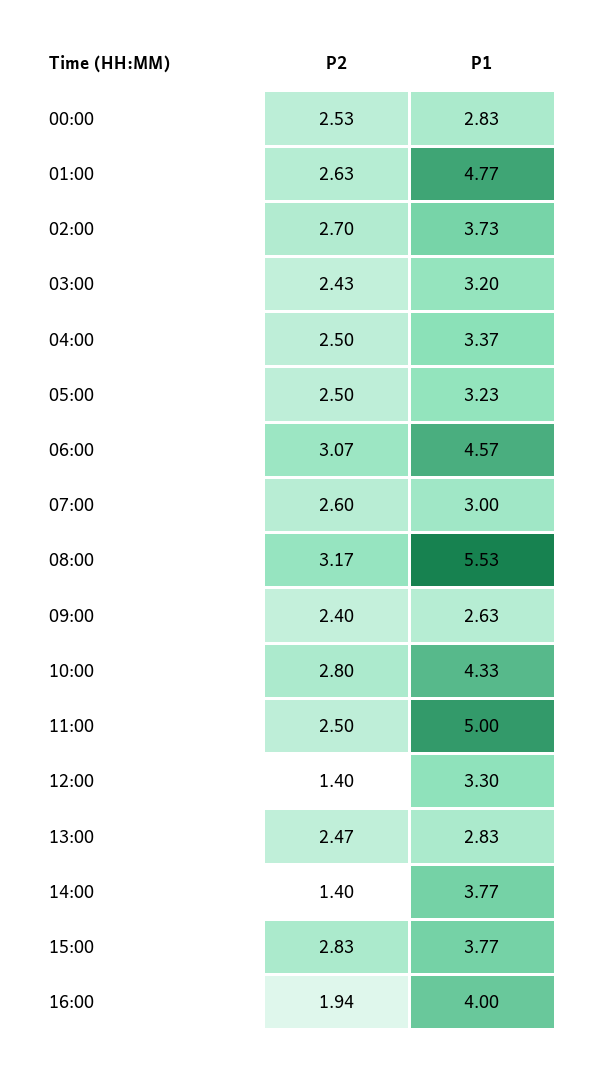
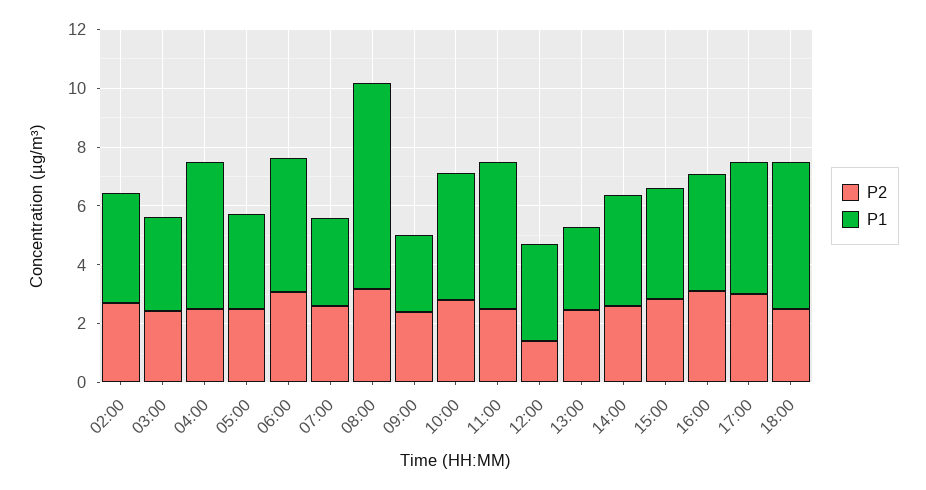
P2, 00:00: 2.53 -> none
P1, 00:00: 2.83 -> none
P2, 01:00: 2.63 -> none
P1, 01:00: 4.77 -> none
P1, 04:00: 3.37 -> 5
P1, 08:00: 5.53 -> 7
P2, 14:00: 1.4 -> 2.5
P2, 16:00: 1.94 -> 3
P2, 17:00: none -> 3
P1, 17:00: none -> 4.5
P2, 18:00: none -> 2.5
P1, 18:00: none -> 5

